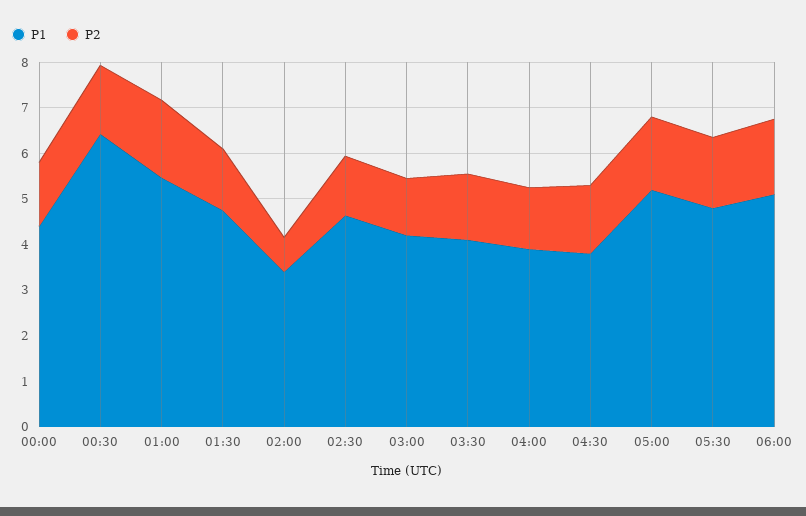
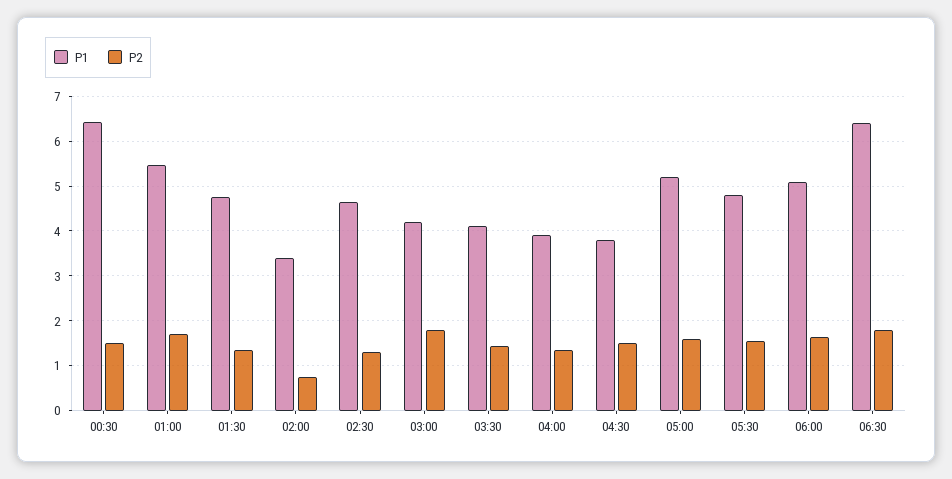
P1, 00:00: 4.4 -> none
P2, 00:00: 1.4 -> none
P2, 03:00: 1.2 -> 1.8
P1, 06:30: none -> 6.4
P2, 06:30: none -> 1.8

